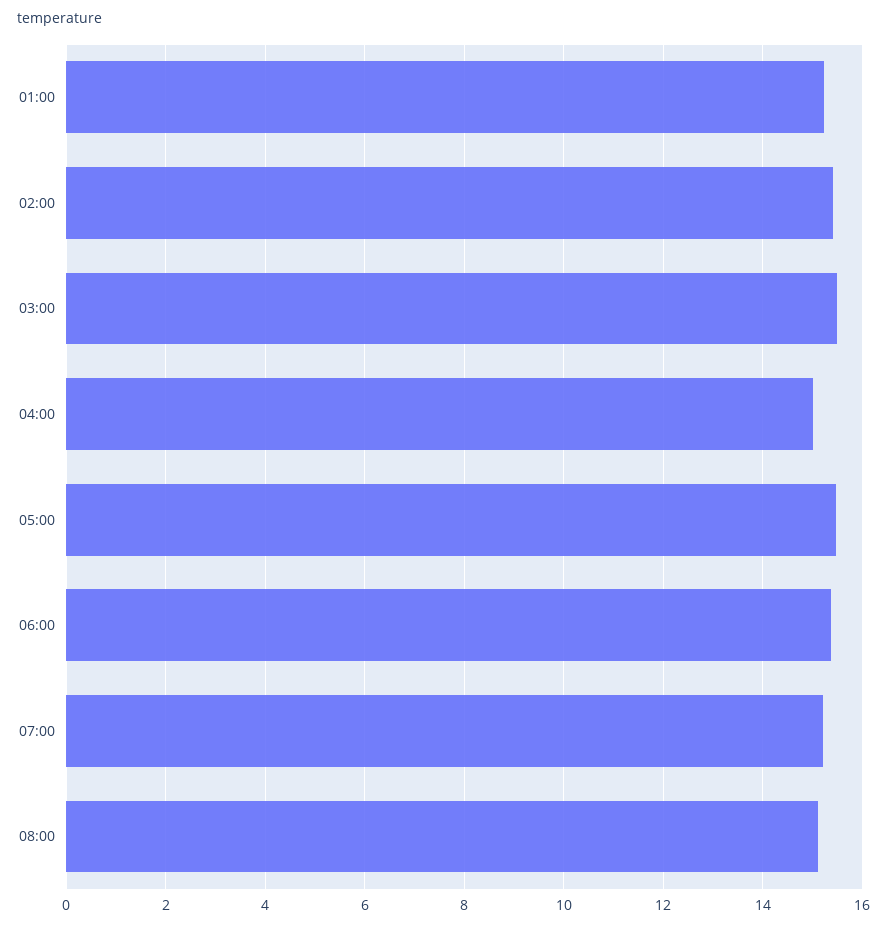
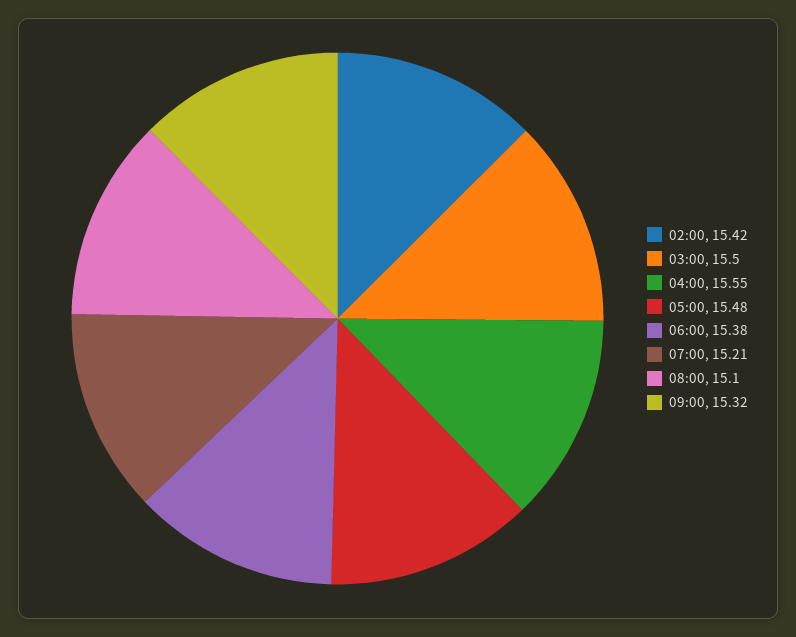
01:00: 15.2 -> none
04:00: 15 -> 15.55
09:00: none -> 15.32

